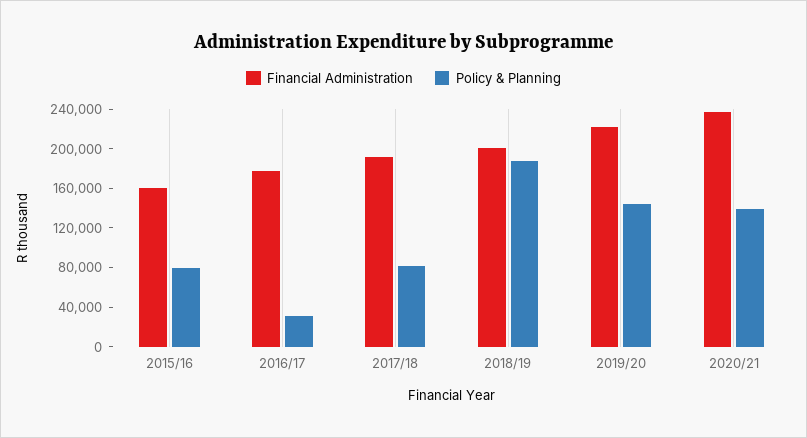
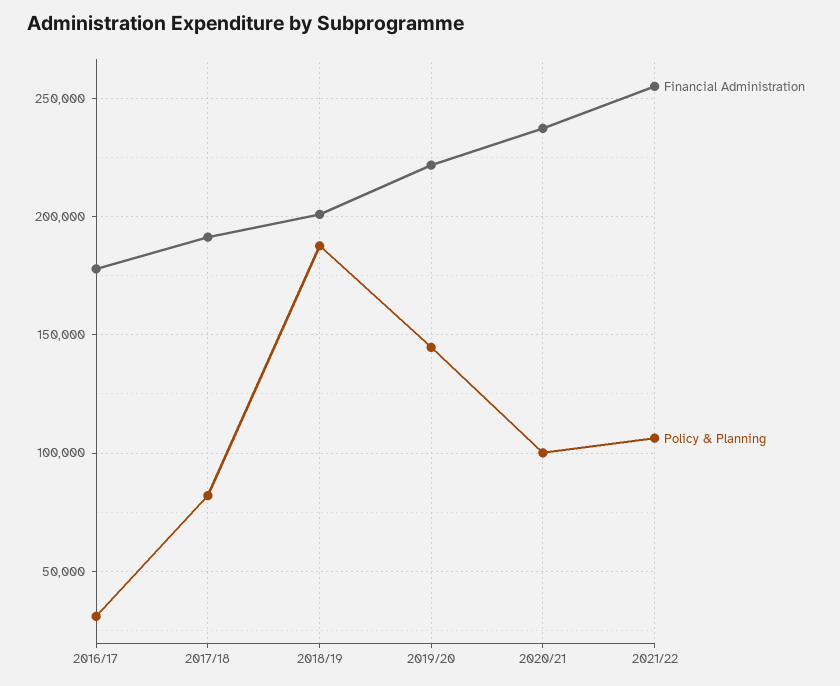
Financial Administration, 2015/16: 160000 -> none
Policy & Planning, 2015/16: 80000 -> none
Policy & Planning, 2020/21: 140000 -> 100000
Financial Administration, 2021/22: none -> 255000
Policy & Planning, 2021/22: none -> 105000

